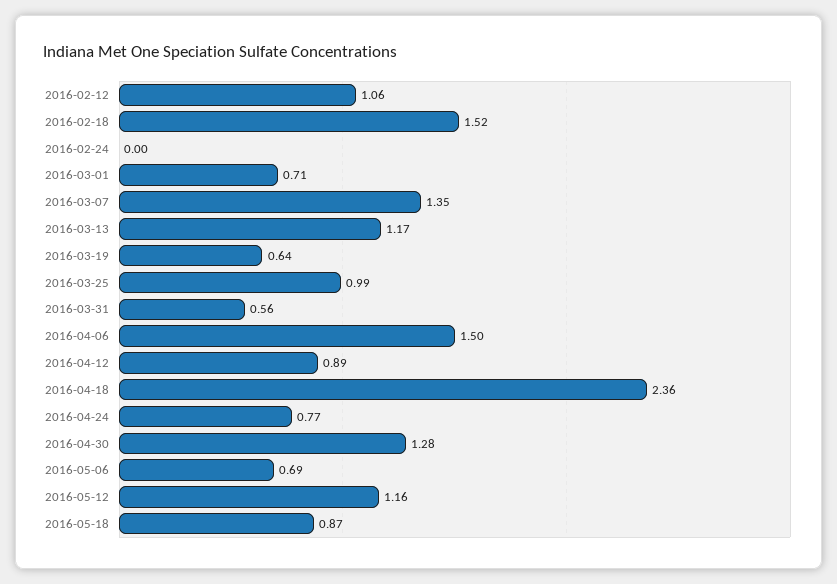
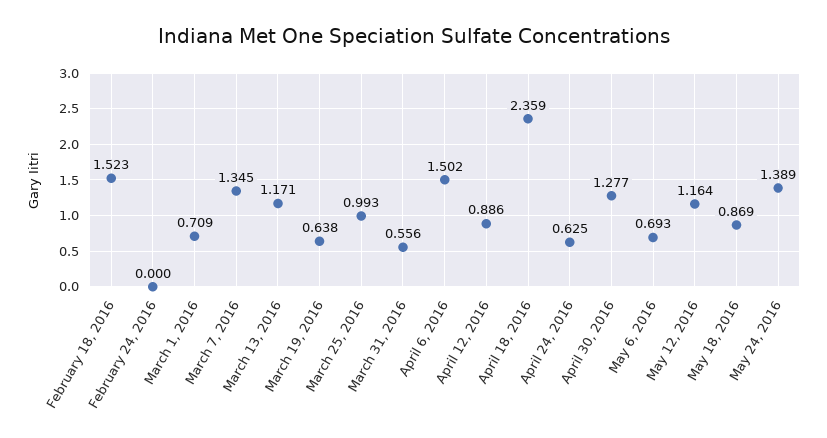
2016-02-12: 1.06 -> none
2016-04-24: 0.77 -> 0.625
May 24, 2016: none -> 1.389

